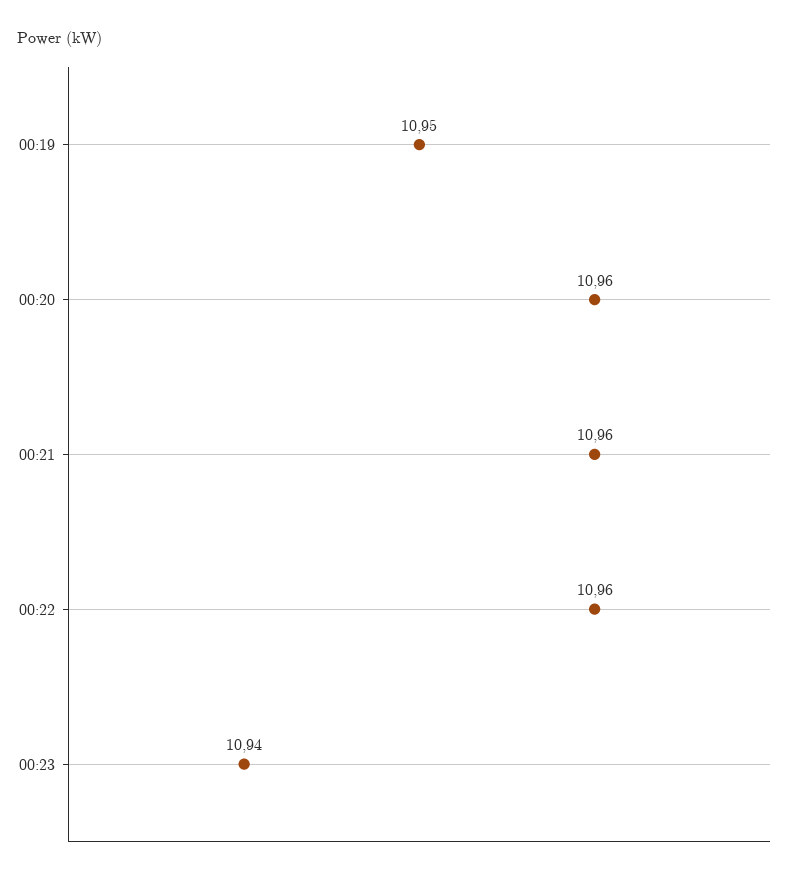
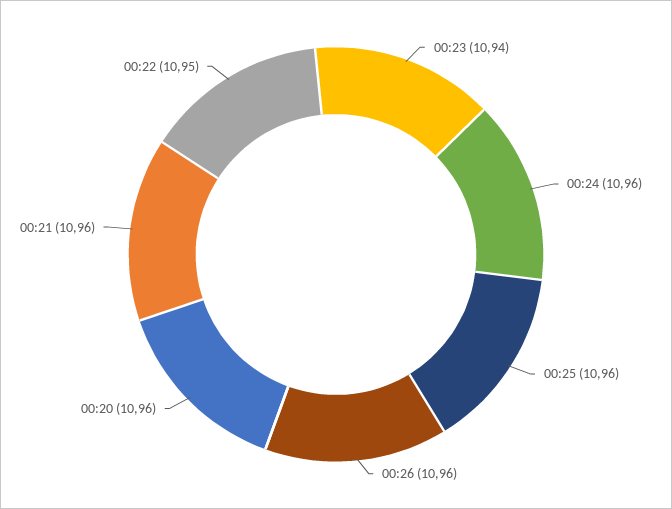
00:19: 10.95 -> none
00:22: 10.96 -> 10.95
00:24: none -> 10.96
00:25: none -> 10.96
00:26: none -> 10.96

